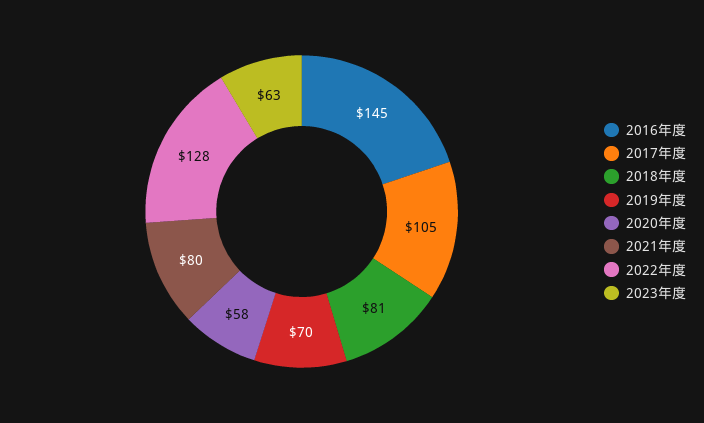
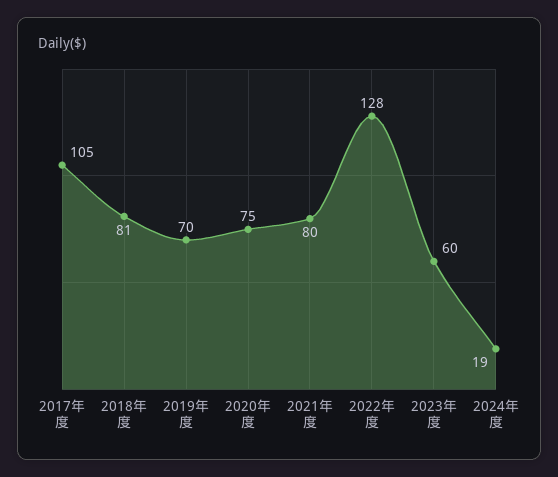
2016年度: 145 -> none
2020年度: 58 -> 75
2023年度: 63 -> 60
2024年度: none -> 19

